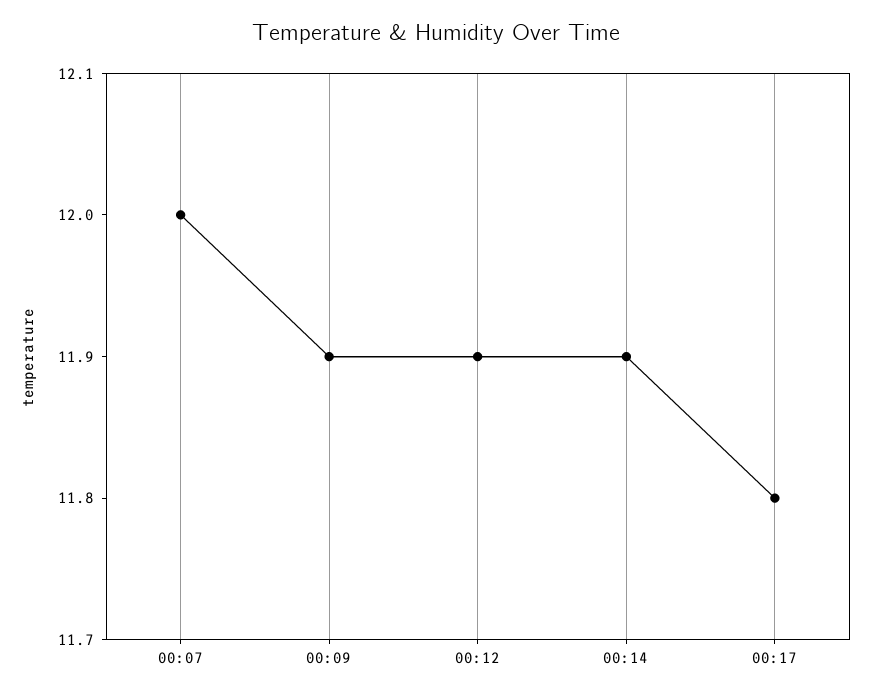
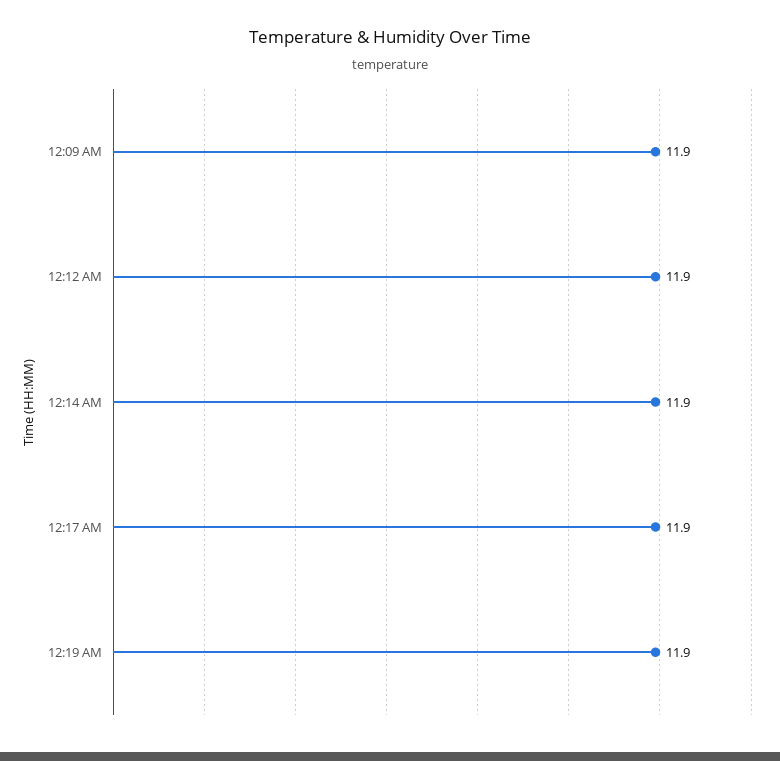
00:07: 12 -> none
00:17: 11.8 -> 11.9
12:19 AM: none -> 11.9

